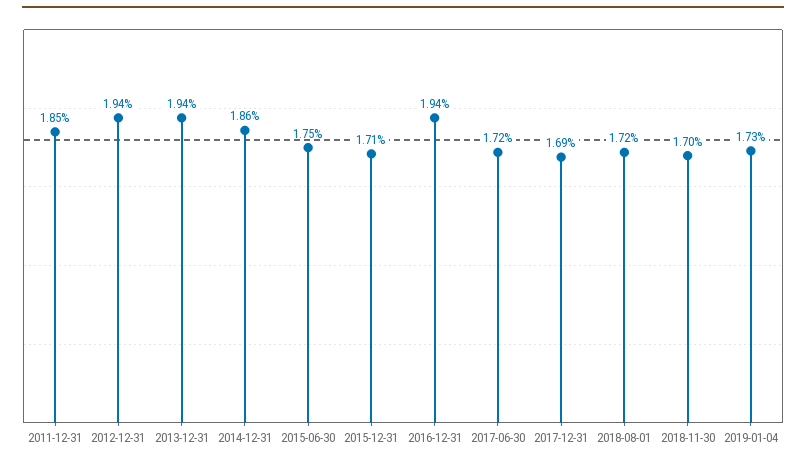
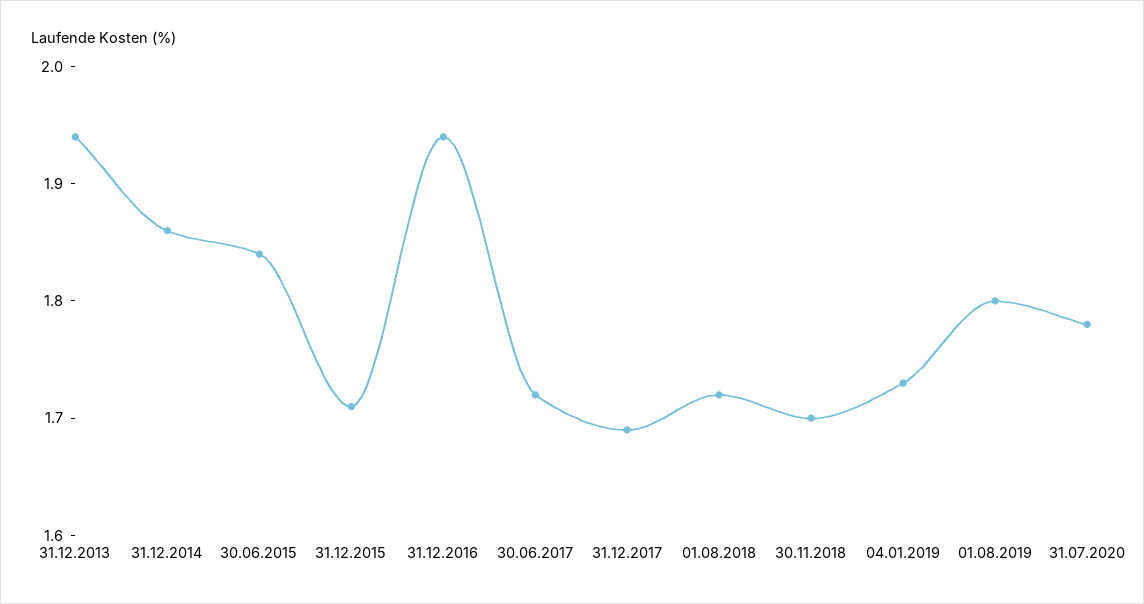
2011-12-31: 1.85 -> none
2012-12-31: 1.94 -> none
2015-06-30: 1.75 -> 1.84
01.08.2019: none -> 1.8
31.07.2020: none -> 1.78

